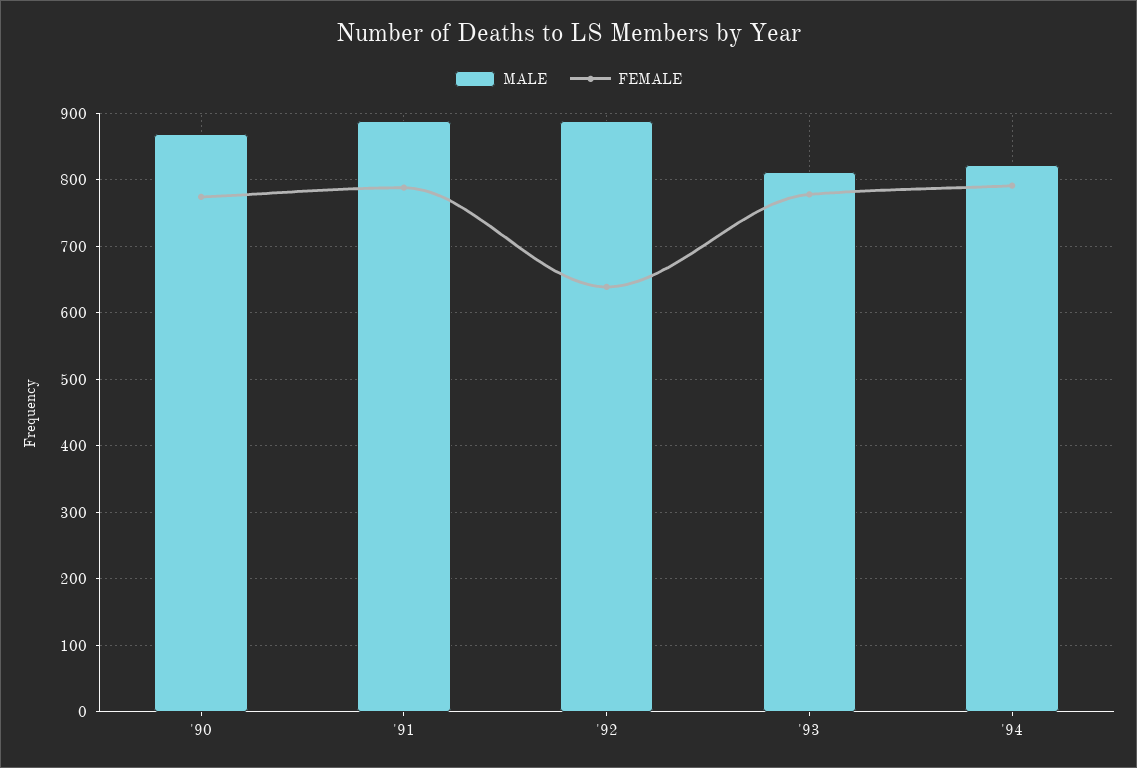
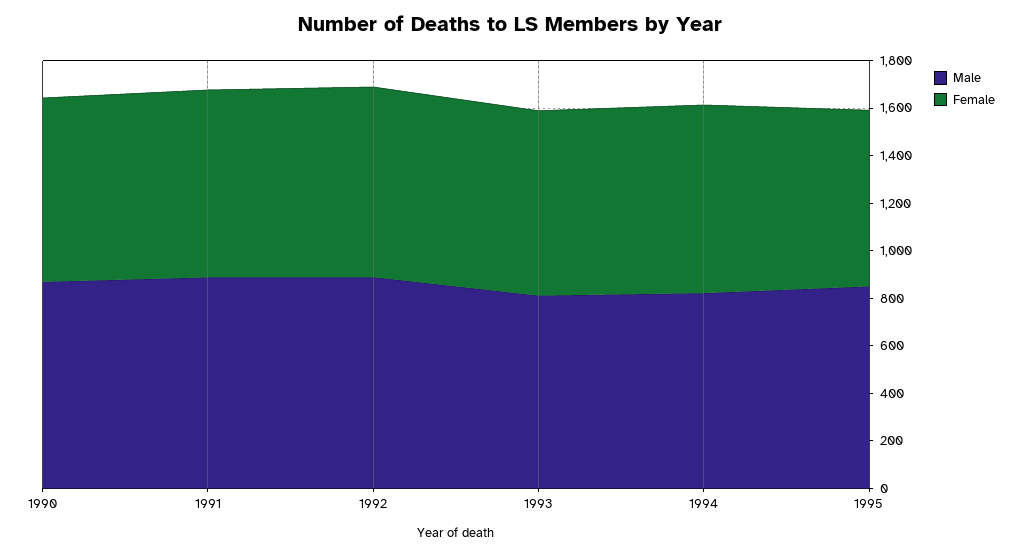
FEMALE, '92: 640 -> 800
MALE, 1995: none -> 850
FEMALE, 1995: none -> 750

